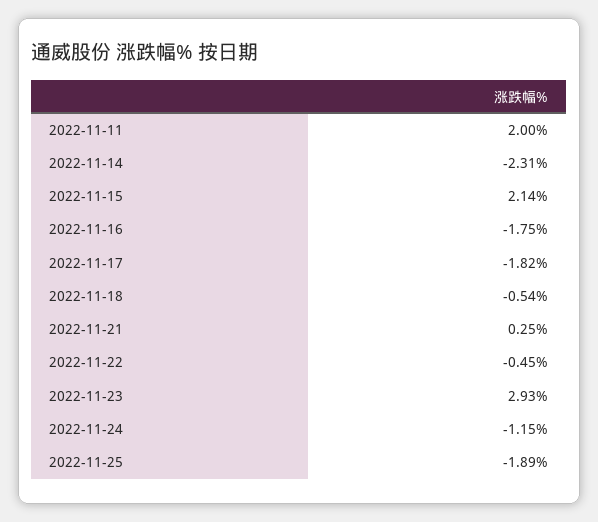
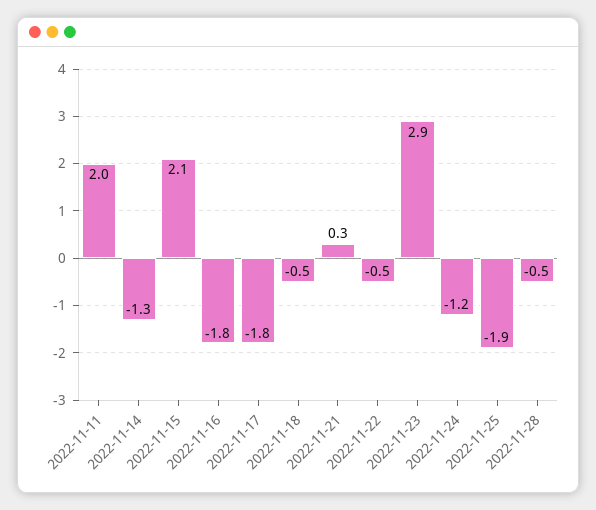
2022-11-14: -2.31 -> -1.3
2022-11-28: none -> -0.5

